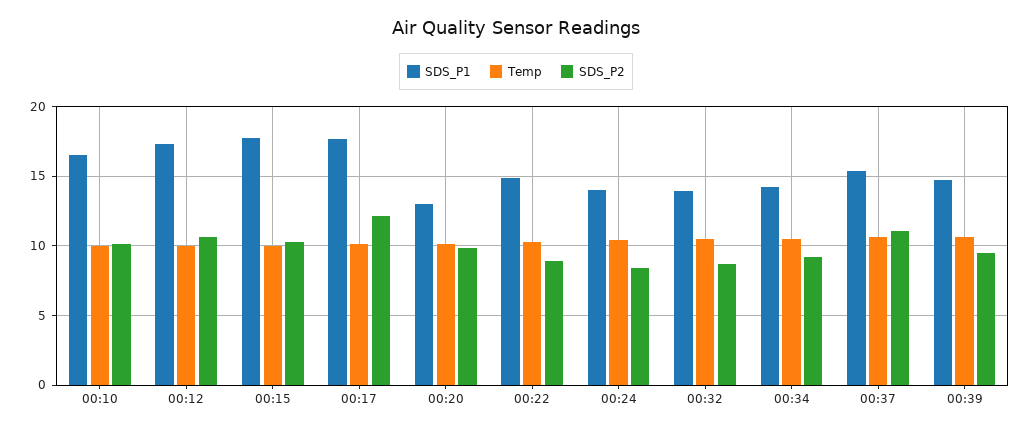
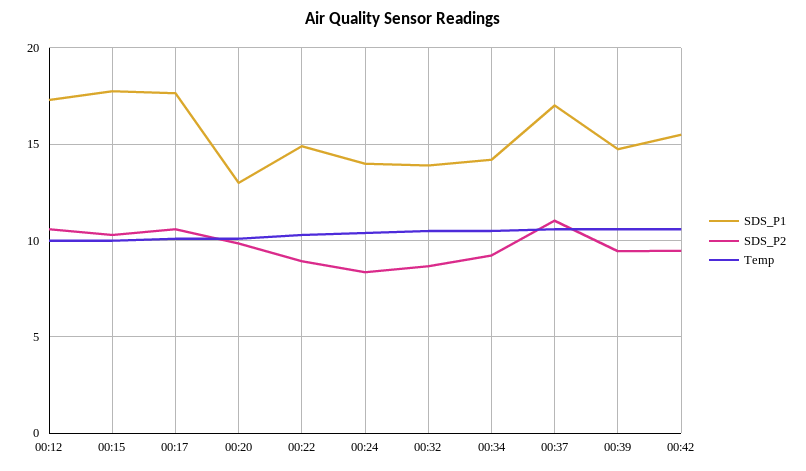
SDS_P1, 00:10: 16.5 -> none
Temp, 00:10: 10 -> none
SDS_P2, 00:10: 10 -> none
SDS_P2, 00:17: 12 -> 10.5
SDS_P1, 00:37: 15.5 -> 17
SDS_P1, 00:42: none -> 15.5
SDS_P2, 00:42: none -> 9.5
Temp, 00:42: none -> 10.5

